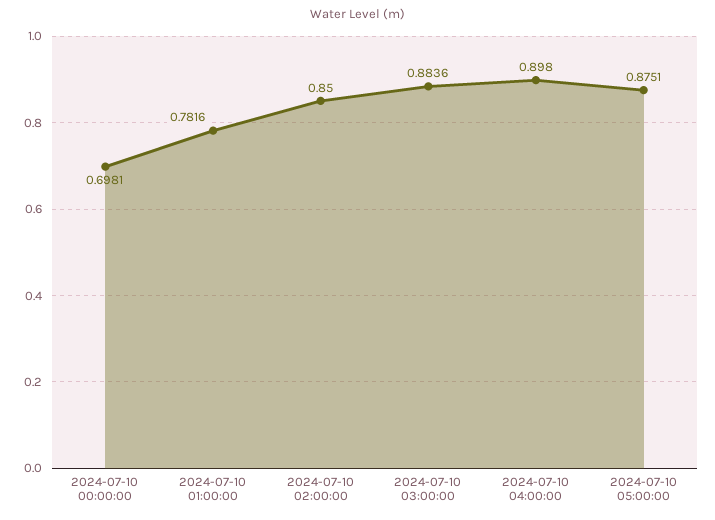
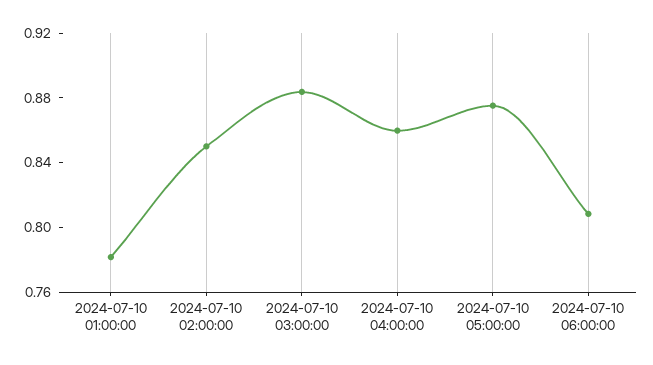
2024-07-10 00:00:00: 0.6981 -> none
2024-07-10 04:00:00: 0.898 -> 0.86
2024-07-10 06:00:00: none -> 0.81

